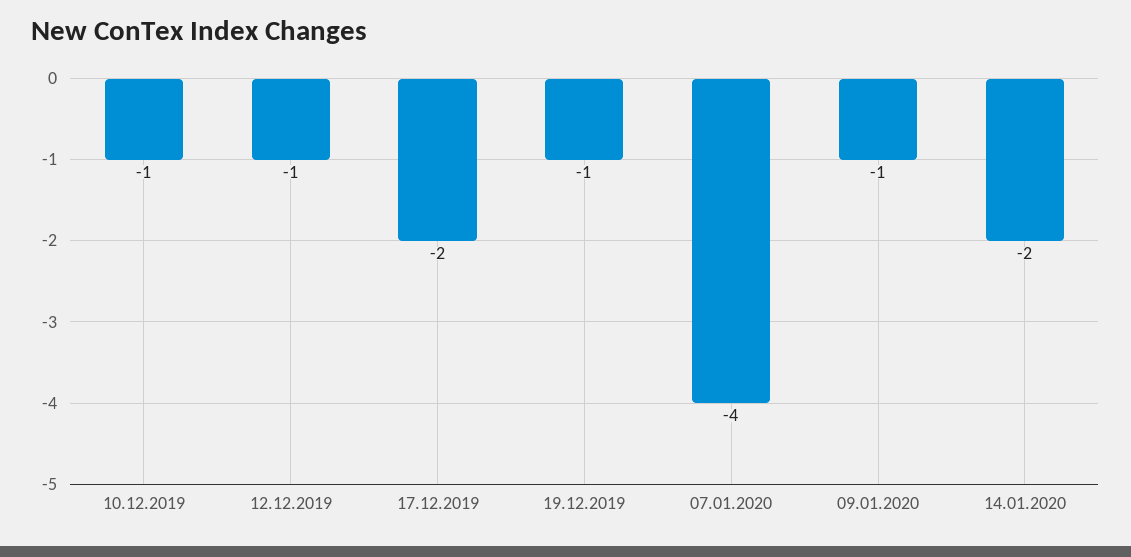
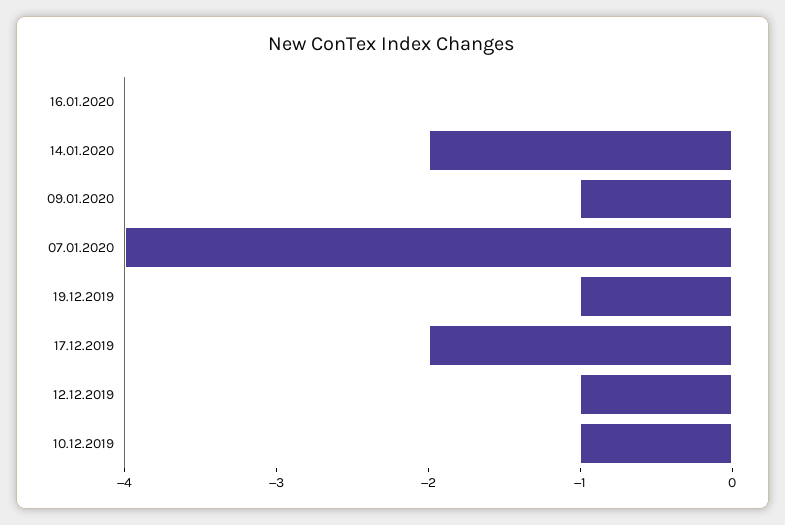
16.01.2020: none -> 0

